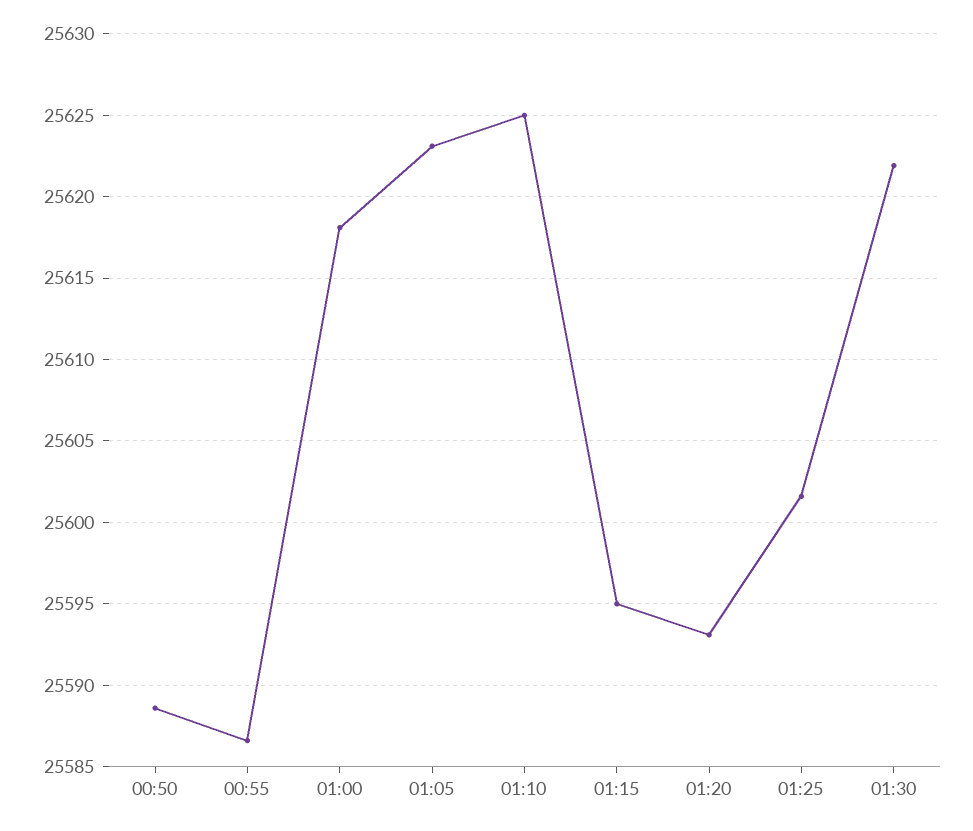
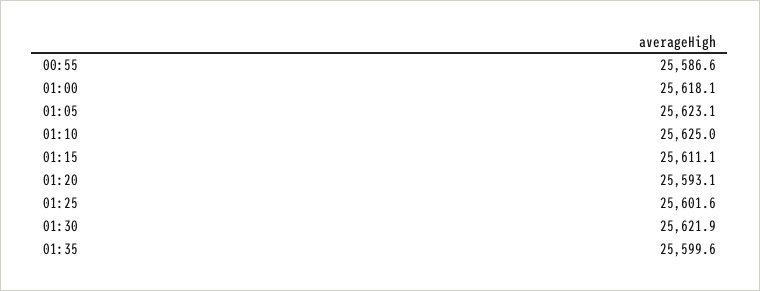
00:50: 25588.5 -> none
01:15: 25595 -> 25611.1
01:35: none -> 25599.6

